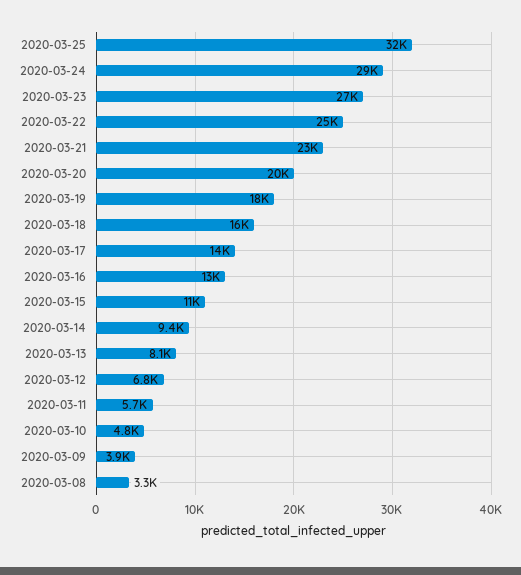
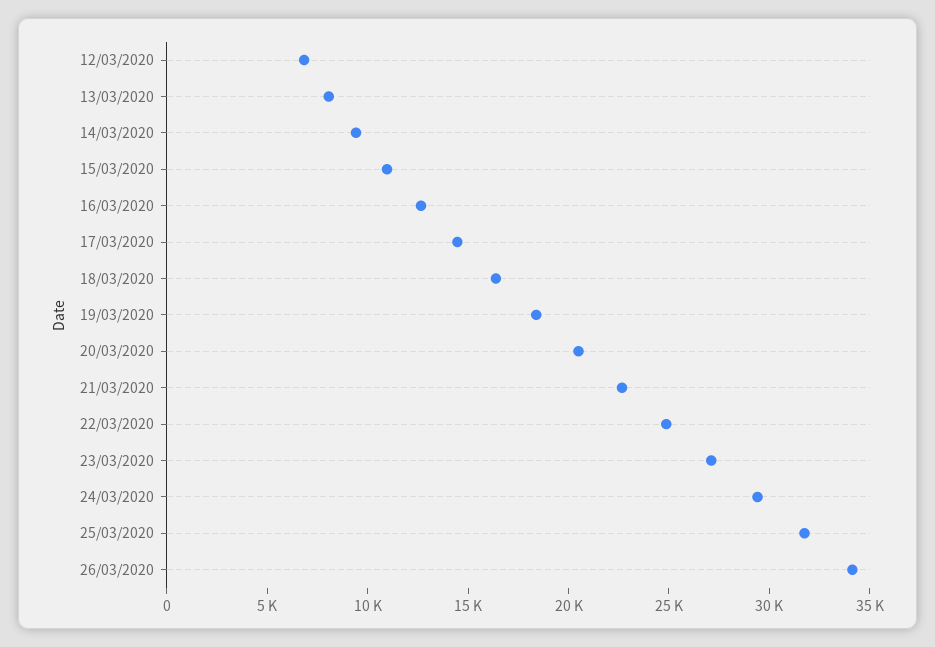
2020-03-11: 5700 -> none
2020-03-10: 4800 -> none
2020-03-09: 3900 -> none
2020-03-08: 3300 -> none
26/03/2020: none -> 34000

